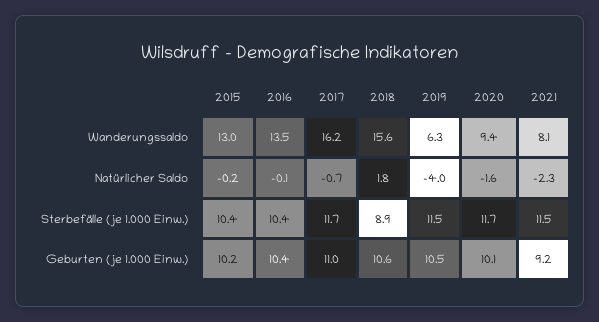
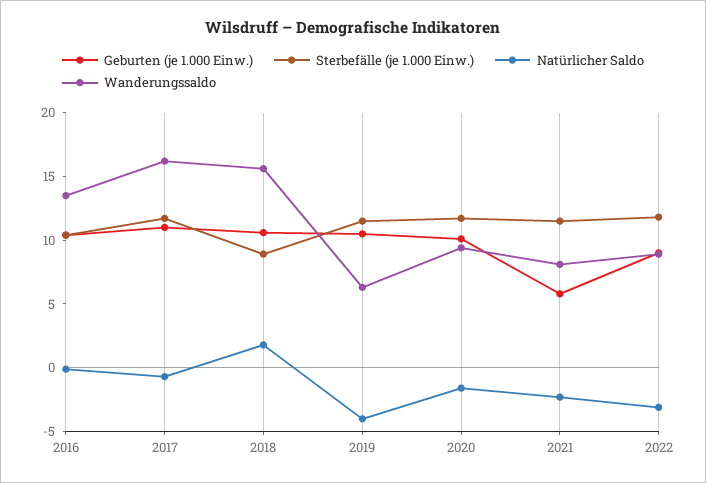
Wanderungssaldo, 2015: 13 -> none
Natürlicher Saldo, 2015: -0.2 -> none
Sterbefälle (je 1.000 Einw.), 2015: 10.4 -> none
Geburten (je 1.000 Einw.), 2015: 10.2 -> none
Geburten (je 1.000 Einw.), 2021: 9.2 -> 6
Geburten (je 1.000 Einw.), 2022: none -> 9
Sterbefälle (je 1.000 Einw.), 2022: none -> 12
Natürlicher Saldo, 2022: none -> -3
Wanderungssaldo, 2022: none -> 9

